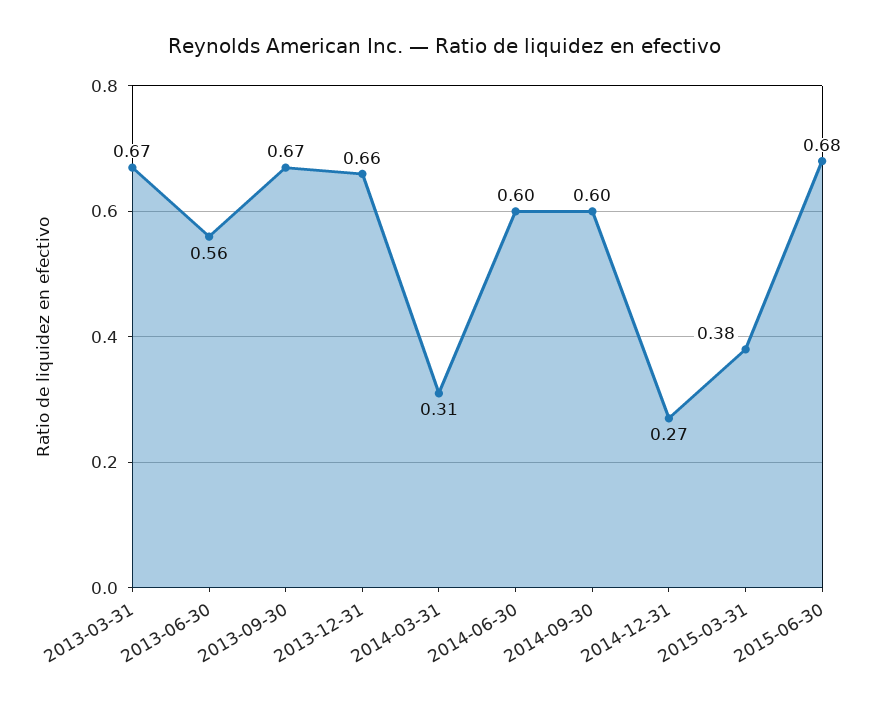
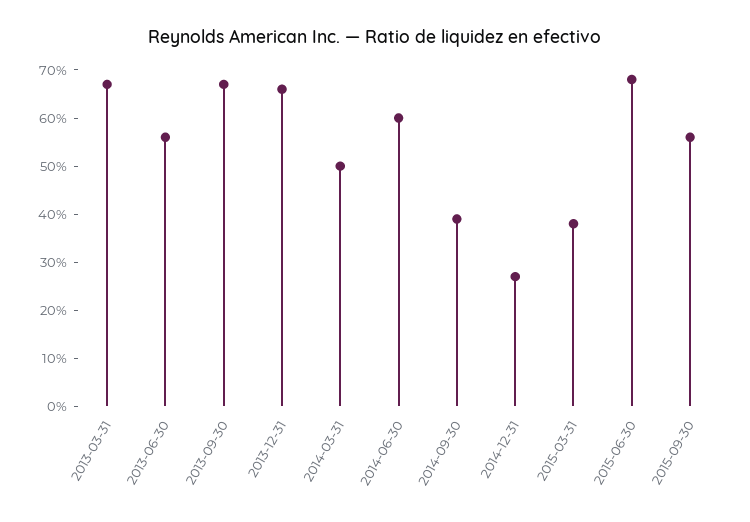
2014-03-31: 0.31 -> 0.5
2014-09-30: 0.6 -> 0.4
2015-09-30: none -> 0.55

